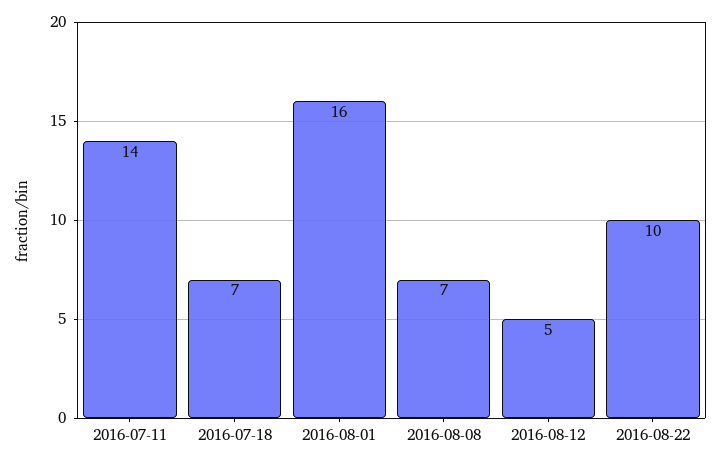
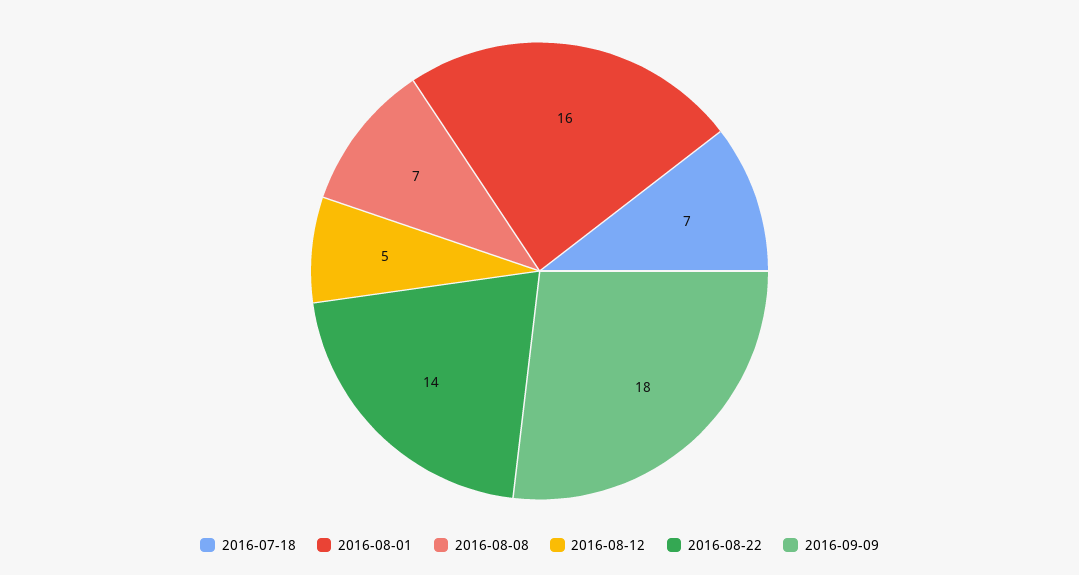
2016-07-11: 14 -> none
2016-08-22: 10 -> 14
2016-09-09: none -> 18

